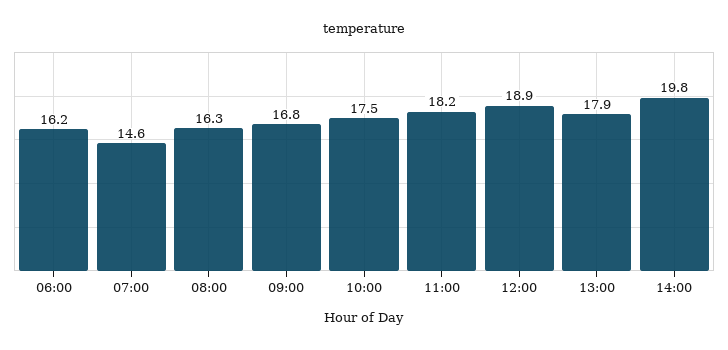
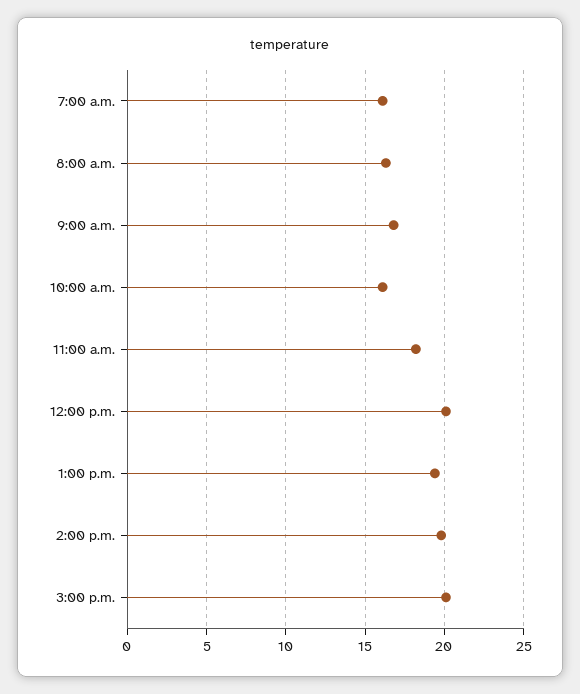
06:00: 16.2 -> none
07:00: 14.6 -> 16
10:00: 17.5 -> 16
12:00: 18.9 -> 20
13:00: 17.9 -> 19.5
3:00 p.m.: none -> 20

